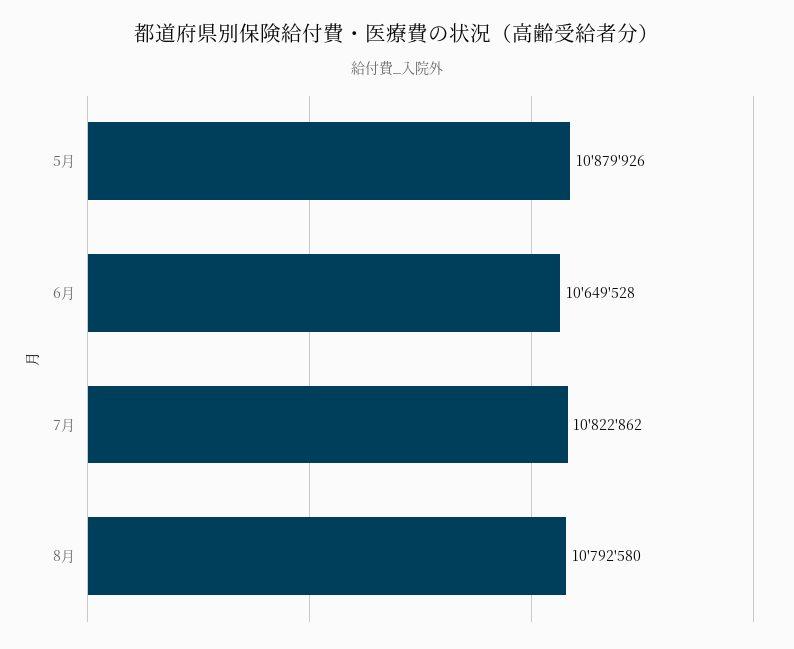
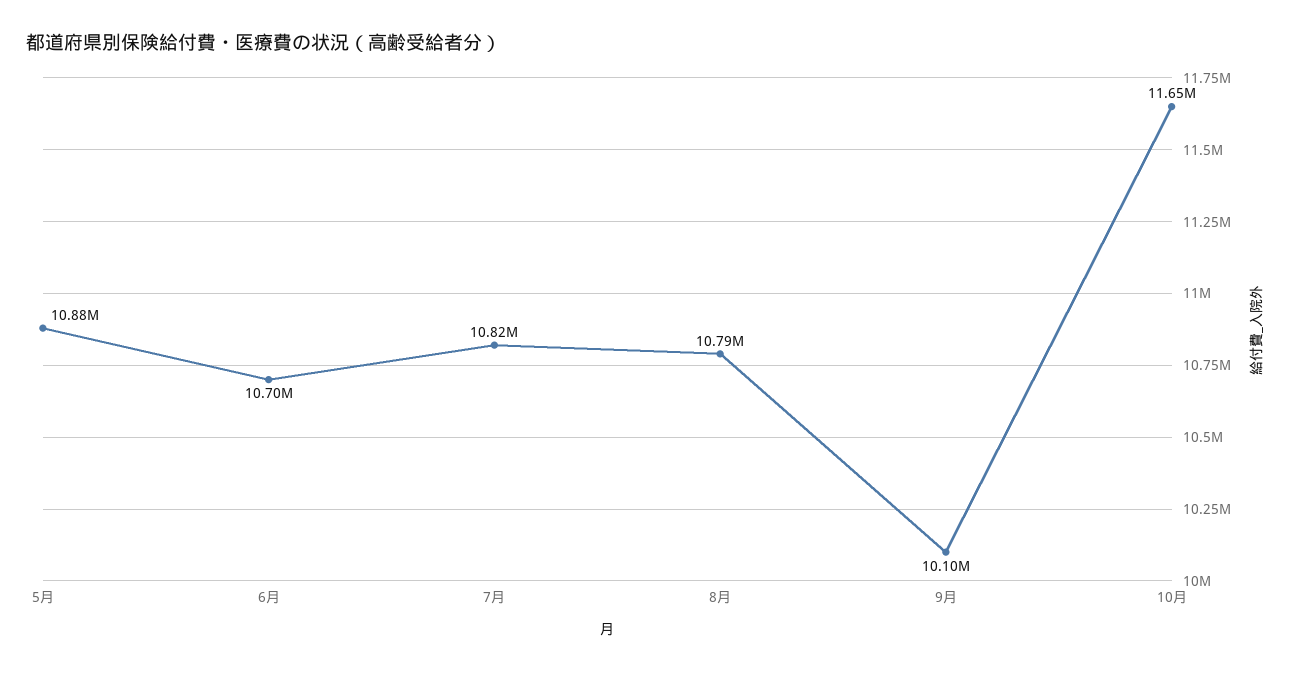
6月: 10649528 -> 10700000
9月: none -> 10100000
10月: none -> 11650000

